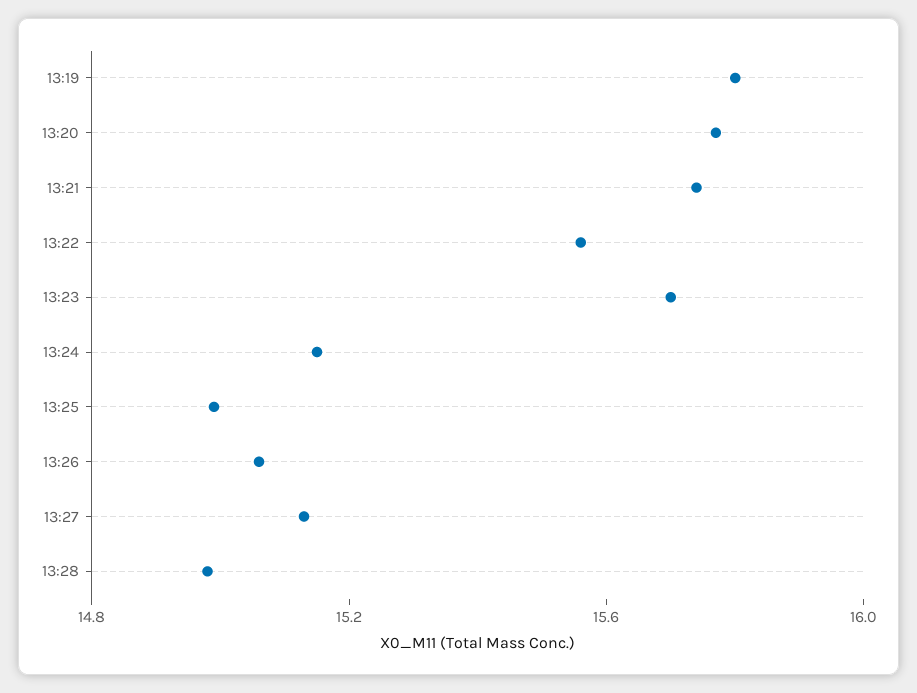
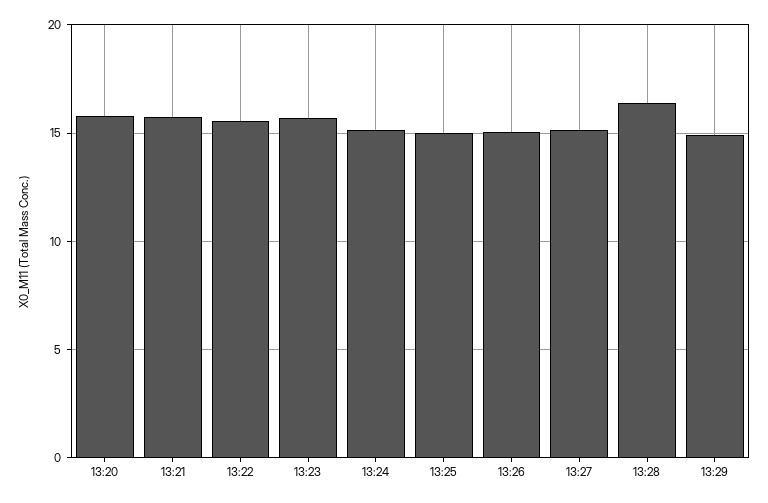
13:19: 15.8 -> none
13:28: 15 -> 16.5
13:29: none -> 15

